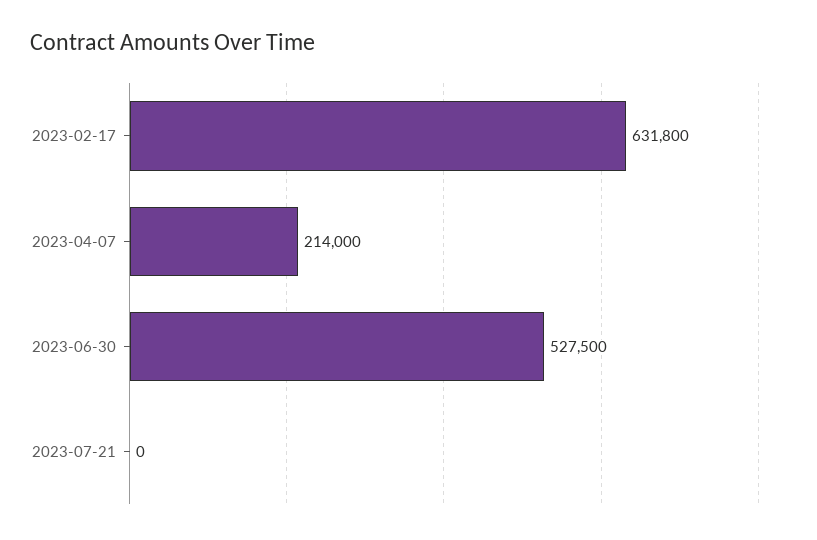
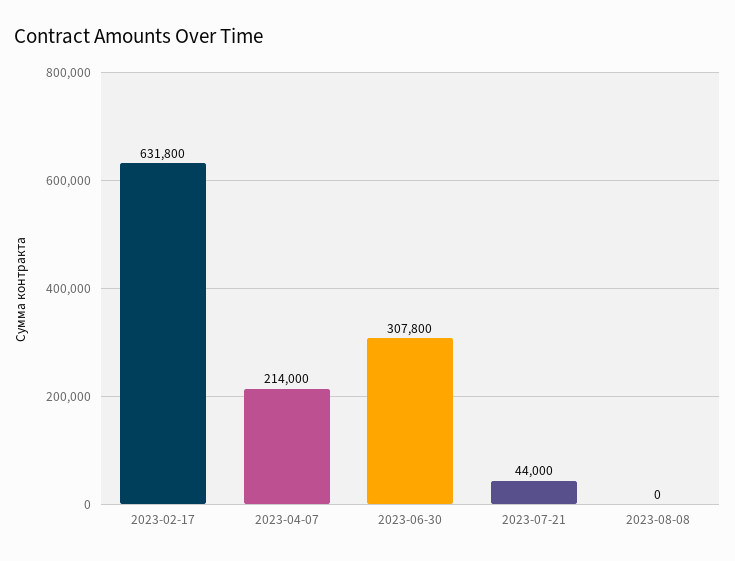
2023-06-30: 527500 -> 307800
2023-07-21: 0 -> 44000
2023-08-08: none -> 0

